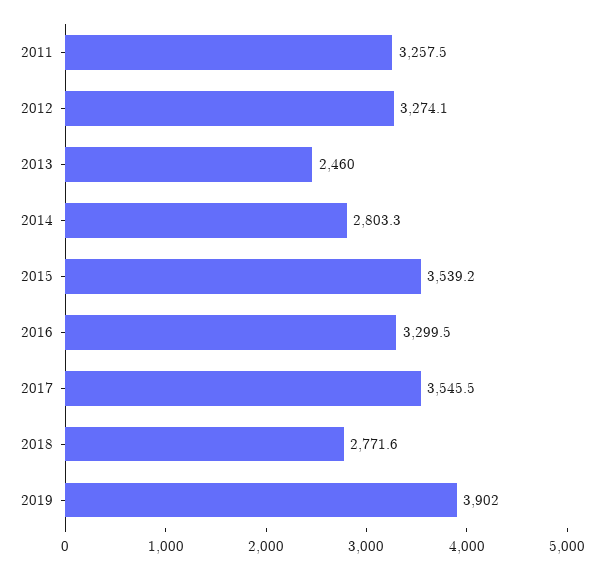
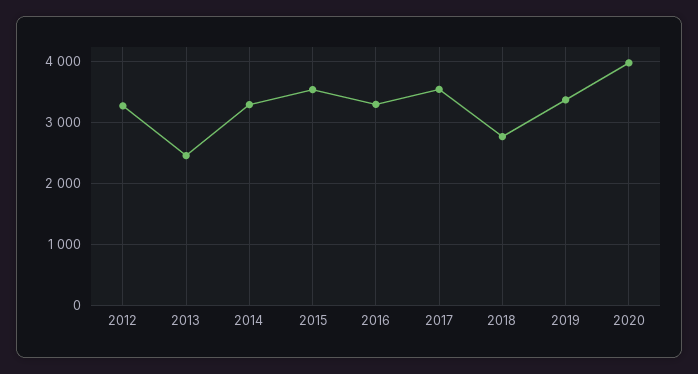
2011: 3257.5 -> none
2014: 2803.3 -> 3300
2019: 3902 -> 3400
2020: none -> 4000

